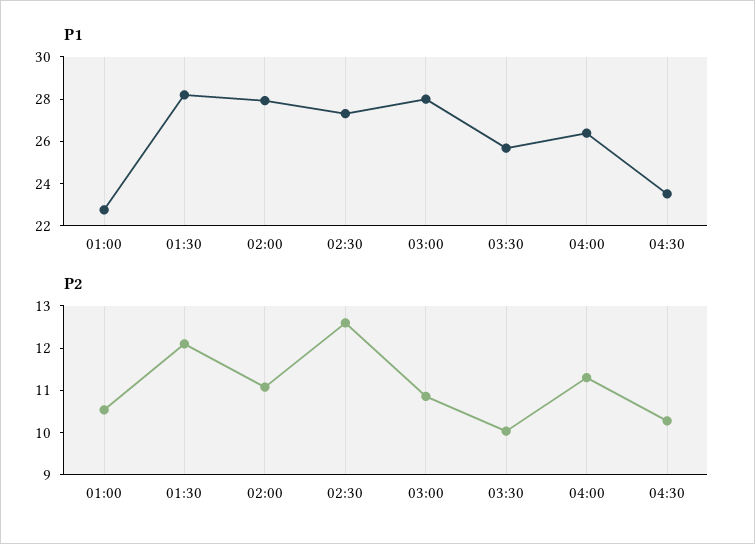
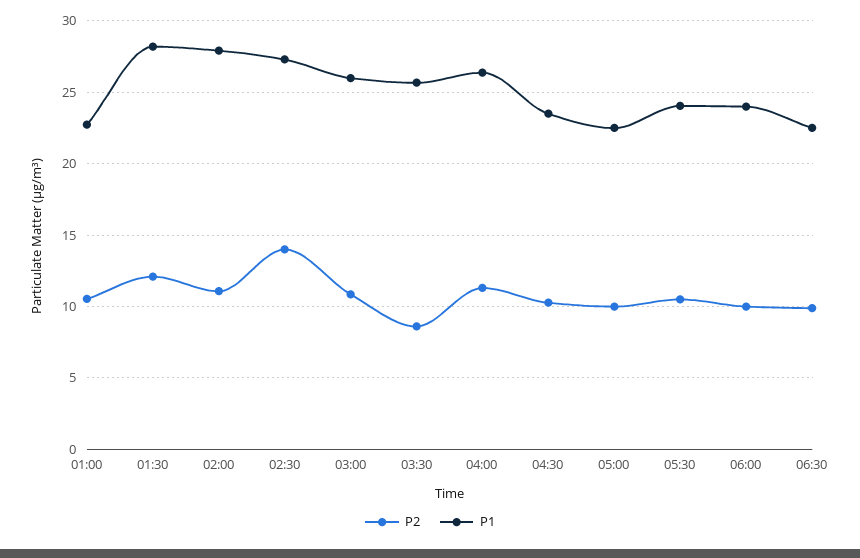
P1, 03:00: 28 -> 26
P2, 02:30: 12.6 -> 14
P2, 03:30: 10 -> 8.5
P2, 05:00: none -> 10
P1, 05:00: none -> 22.5
P2, 05:30: none -> 10.5
P1, 05:30: none -> 24
P2, 06:00: none -> 10
P1, 06:00: none -> 24
P2, 06:30: none -> 10
P1, 06:30: none -> 22.5

